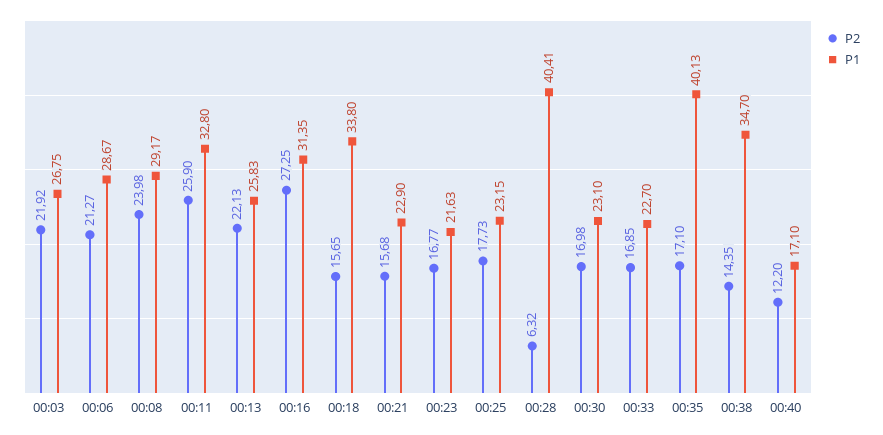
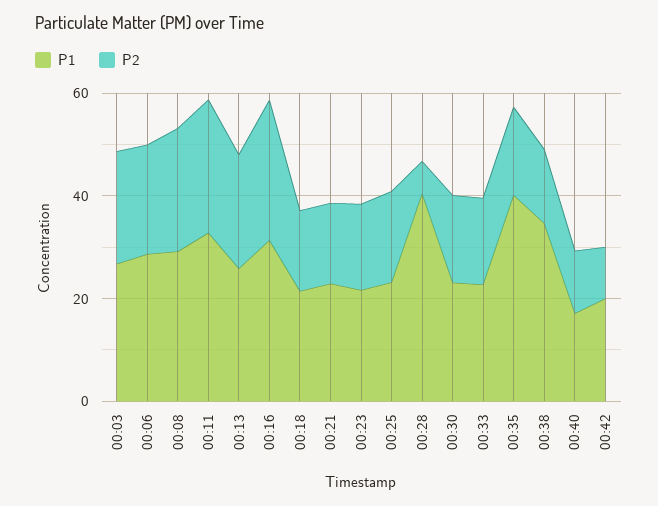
P1, 00:18: 33.8 -> 20
P1, 00:42: none -> 20
P2, 00:42: none -> 10

